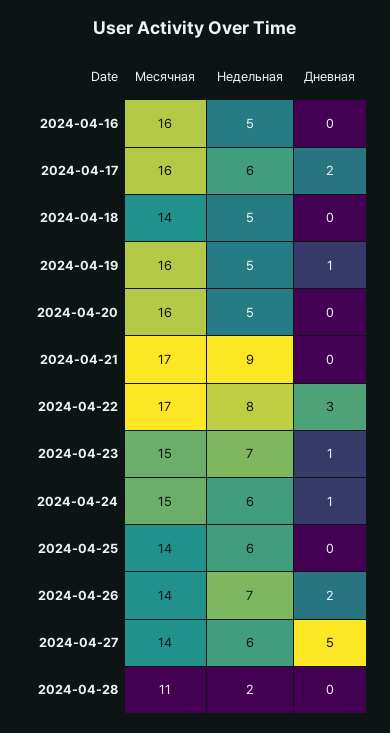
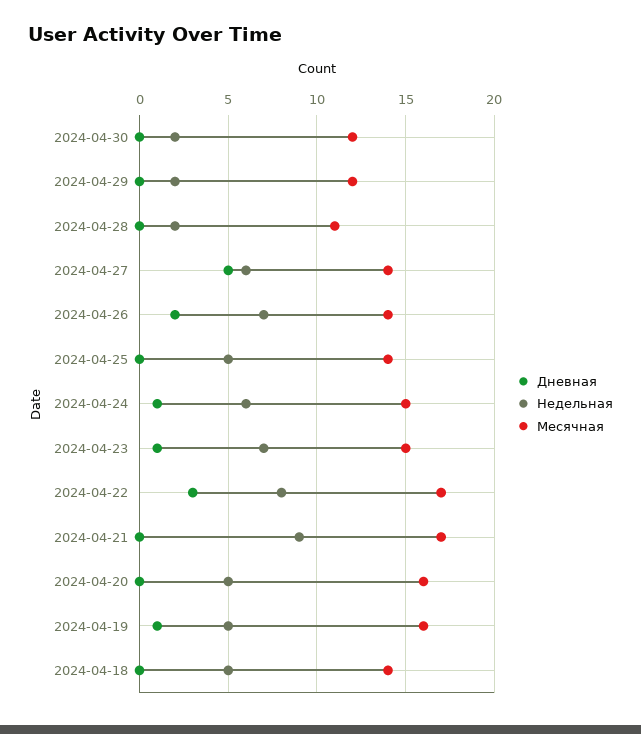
Месячная, 2024-04-16: 16 -> none
Недельная, 2024-04-16: 5 -> none
Дневная, 2024-04-16: 0 -> none
Месячная, 2024-04-17: 16 -> none
Недельная, 2024-04-17: 6 -> none
Дневная, 2024-04-17: 2 -> none
Недельная, 2024-04-25: 6 -> 5
Дневная, 2024-04-30: none -> 0
Недельная, 2024-04-30: none -> 2
Месячная, 2024-04-30: none -> 12
Дневная, 2024-04-29: none -> 0
Недельная, 2024-04-29: none -> 2
Месячная, 2024-04-29: none -> 12

